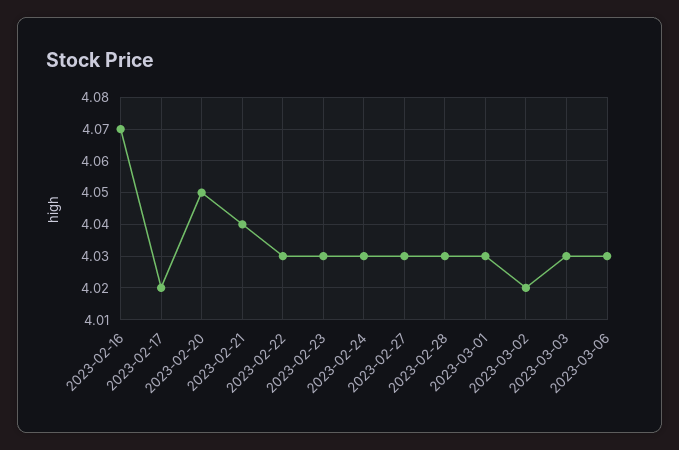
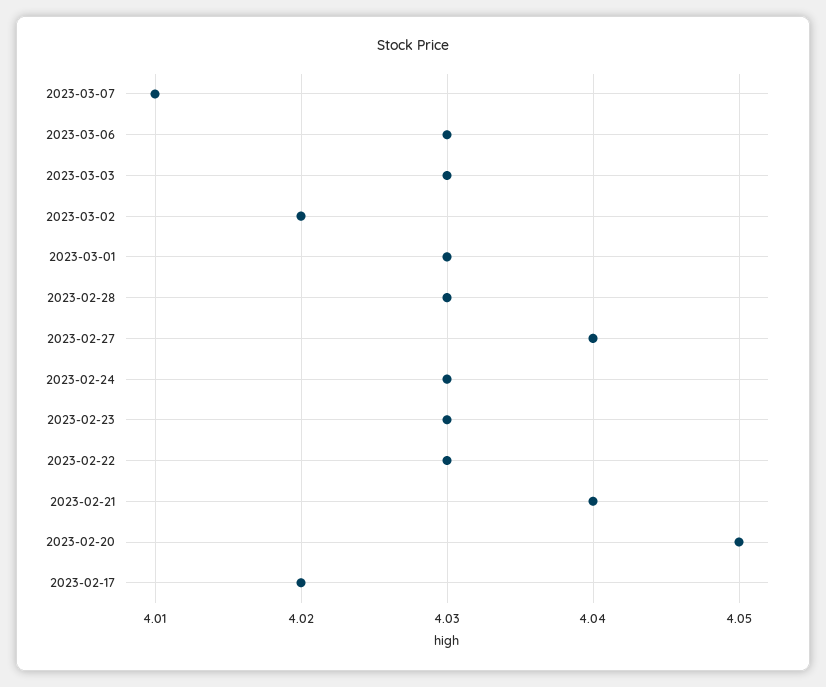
2023-02-16: 4.07 -> none
2023-02-27: 4.03 -> 4.04
2023-03-07: none -> 4.01

